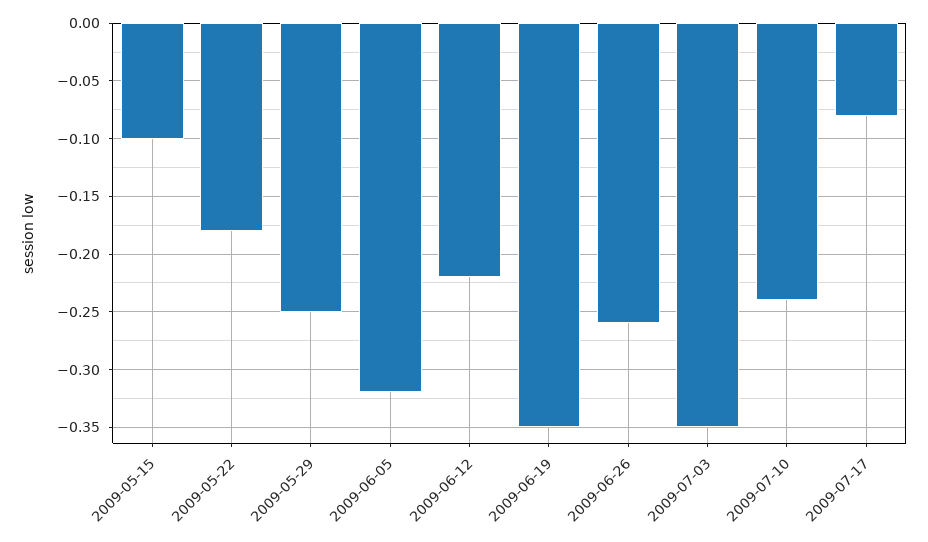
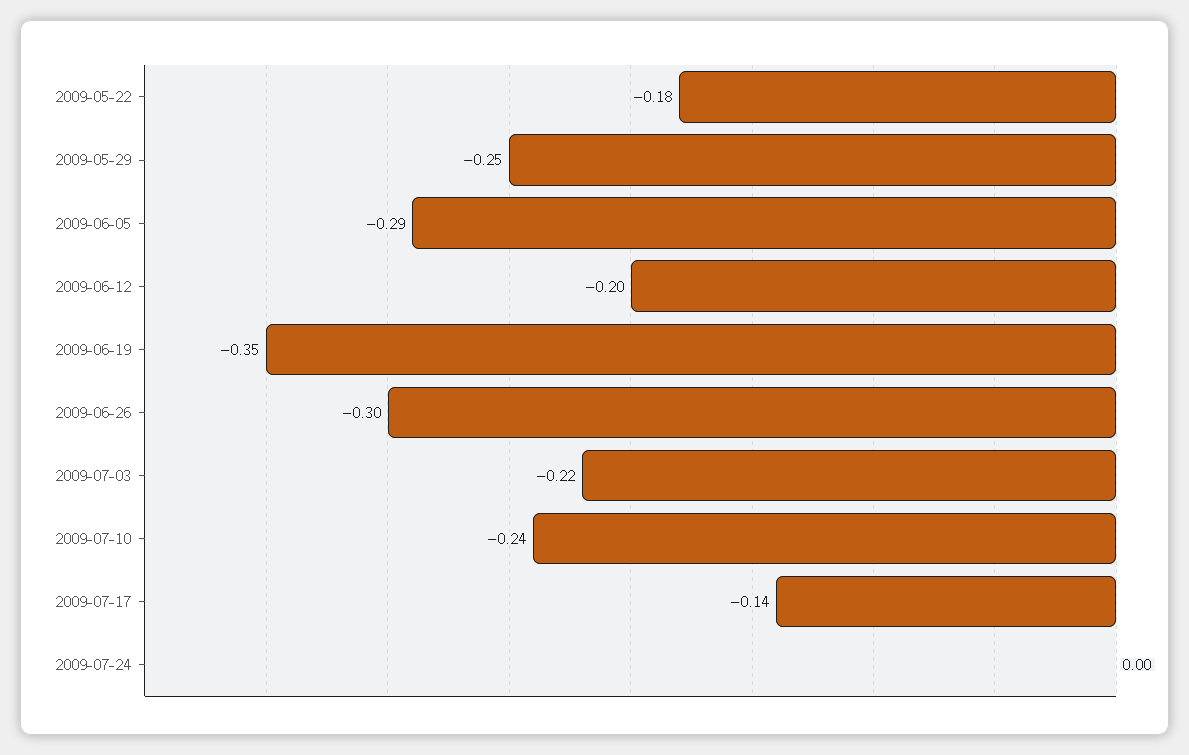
2009-05-15: -0.1 -> none
2009-06-05: -0.32 -> -0.29
2009-06-12: -0.22 -> -0.2
2009-06-26: -0.26 -> -0.3
2009-07-03: -0.35 -> -0.22
2009-07-17: -0.08 -> -0.14
2009-07-24: none -> 0

